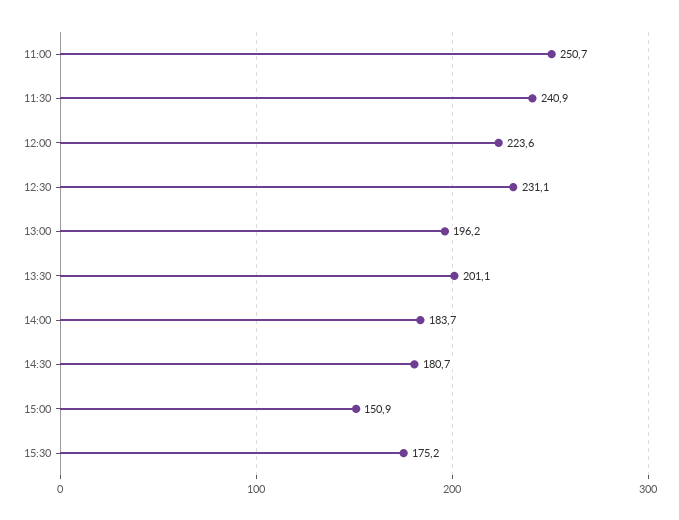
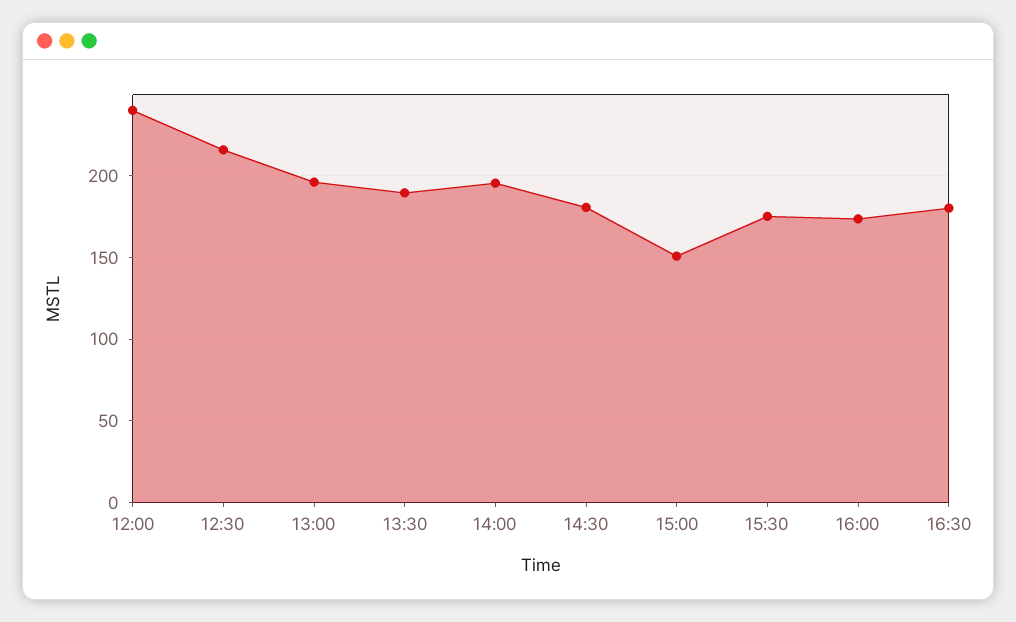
11:00: 250.7 -> none
11:30: 240.9 -> none
12:00: 223.6 -> 240
12:30: 231.1 -> 215
13:30: 201.1 -> 190
14:00: 183.7 -> 195
16:00: none -> 175
16:30: none -> 180

